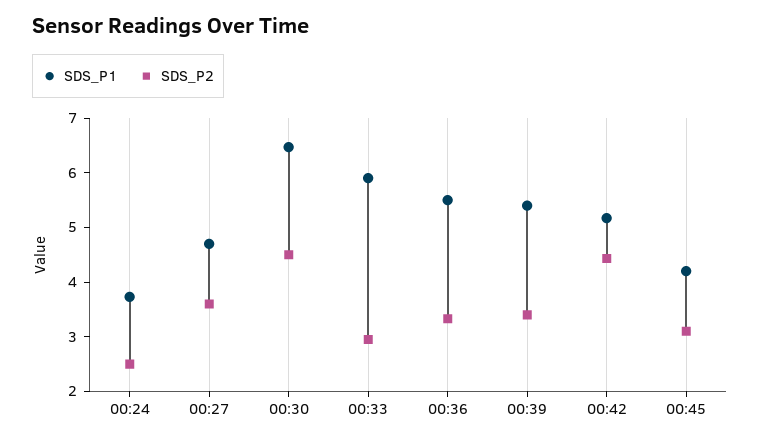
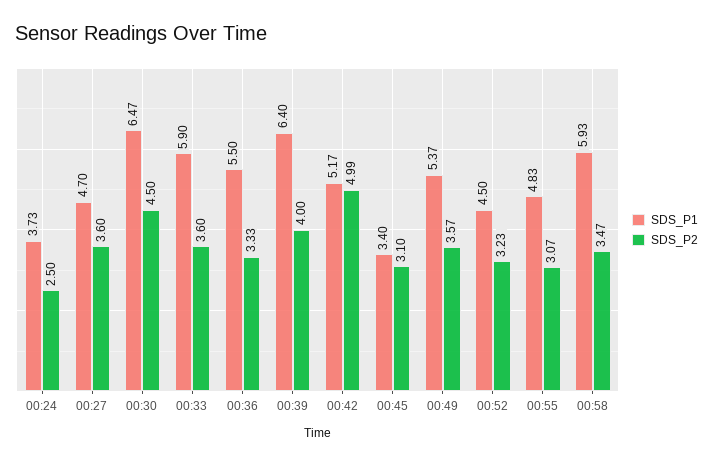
SDS_P2, 00:33: 3 -> 3.6
SDS_P1, 00:39: 5.4 -> 6.4
SDS_P2, 00:39: 3.4 -> 4
SDS_P2, 00:42: 4.4 -> 4.99
SDS_P1, 00:45: 4.2 -> 3.4
SDS_P1, 00:49: none -> 5.37
SDS_P2, 00:49: none -> 3.57
SDS_P1, 00:52: none -> 4.5
SDS_P2, 00:52: none -> 3.23
SDS_P1, 00:55: none -> 4.83
SDS_P2, 00:55: none -> 3.07
SDS_P1, 00:58: none -> 5.93
SDS_P2, 00:58: none -> 3.47

